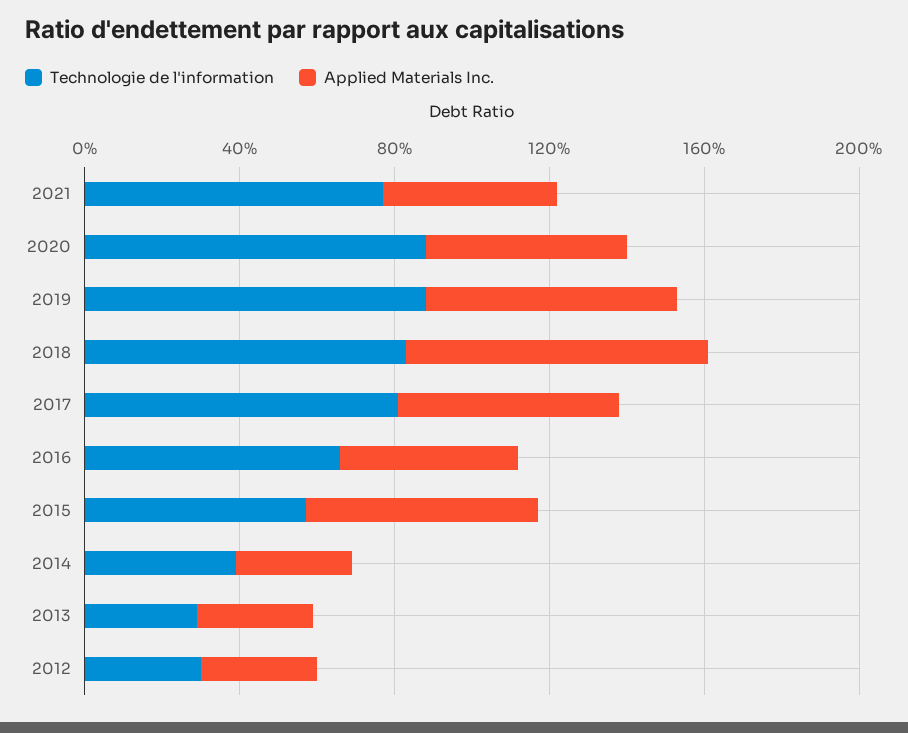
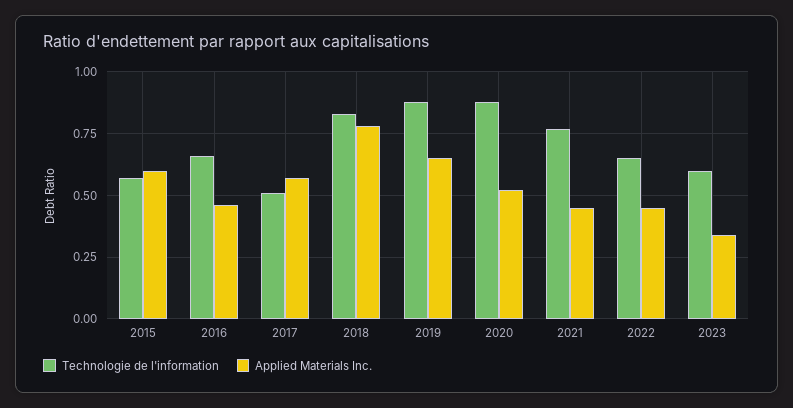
Technologie de l'information, 2017: 0.8 -> 0.5
Technologie de l'information, 2014: 0.4 -> none
Applied Materials Inc., 2014: 0.3 -> none
Technologie de l'information, 2013: 0.3 -> none
Applied Materials Inc., 2013: 0.3 -> none
Technologie de l'information, 2012: 0.3 -> none
Applied Materials Inc., 2012: 0.3 -> none
Technologie de l'information, 2022: none -> 0.65
Applied Materials Inc., 2022: none -> 0.45
Technologie de l'information, 2023: none -> 0.6
Applied Materials Inc., 2023: none -> 0.35

